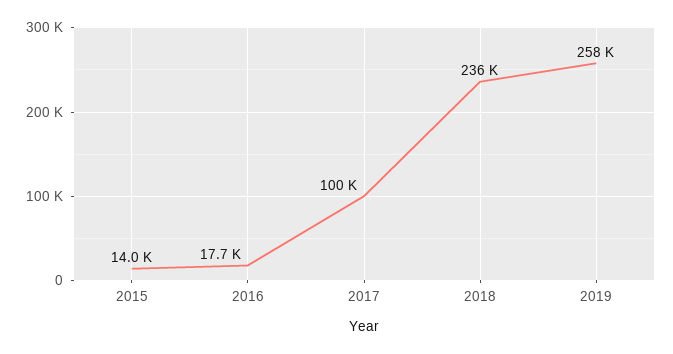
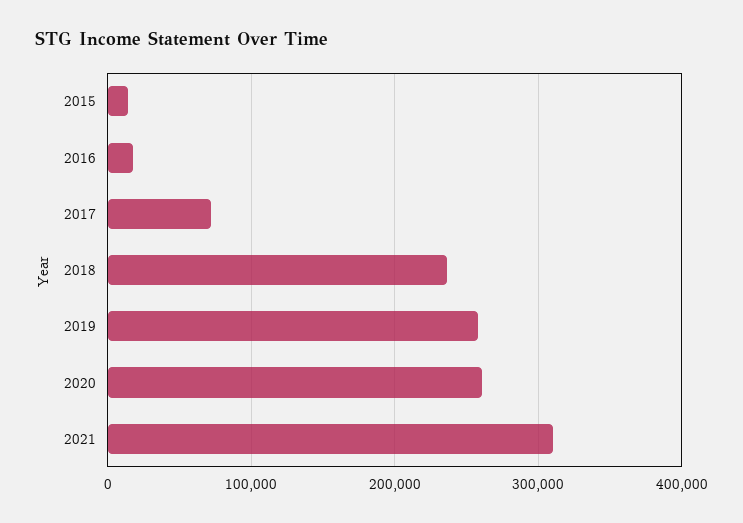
2017: 100000 -> 70000
2020: none -> 260000
2021: none -> 310000

